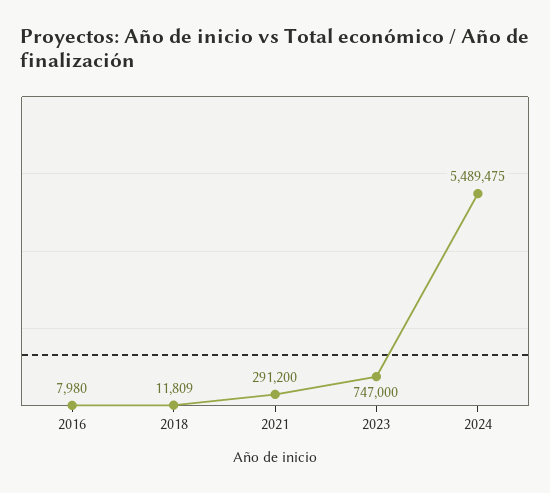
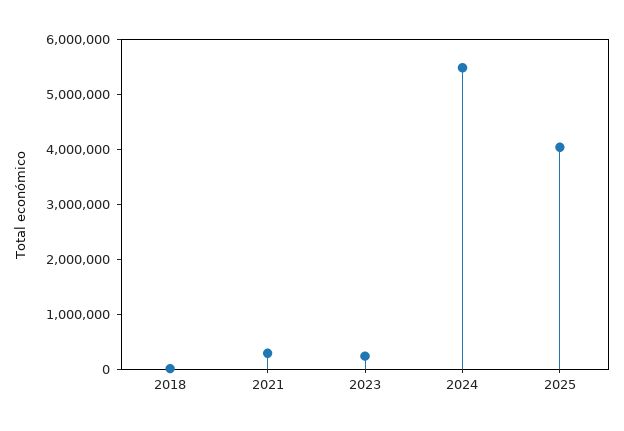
2016: 7980 -> none
2023: 747000 -> 200000
2025: none -> 4000000

